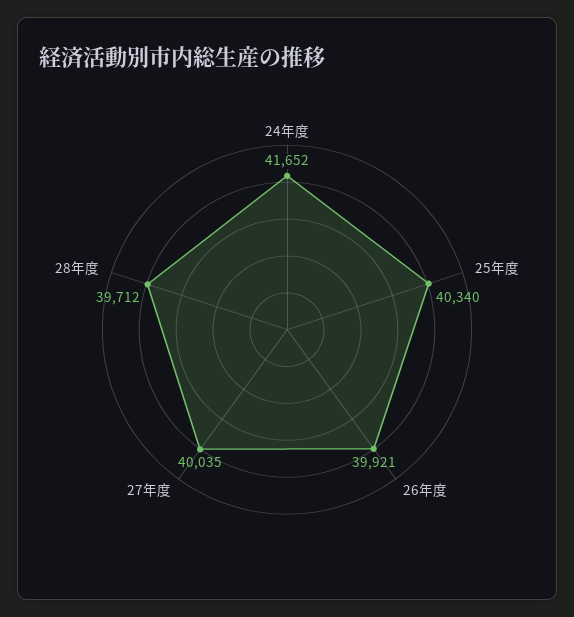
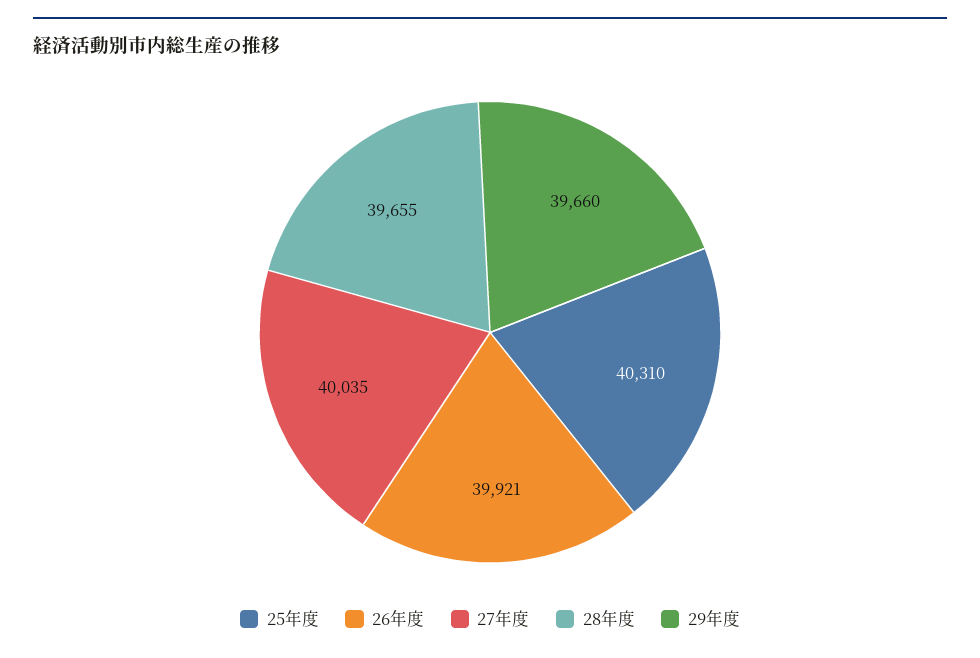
24年度: 41652 -> none
25年度: 40340 -> 40310
28年度: 39712 -> 39655
29年度: none -> 39660

